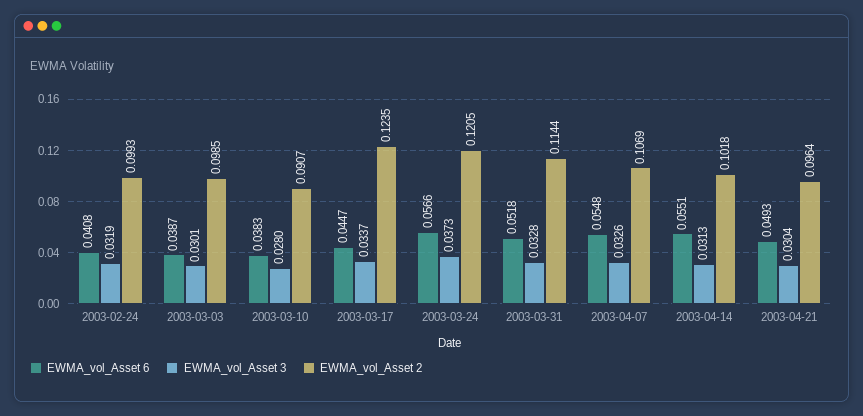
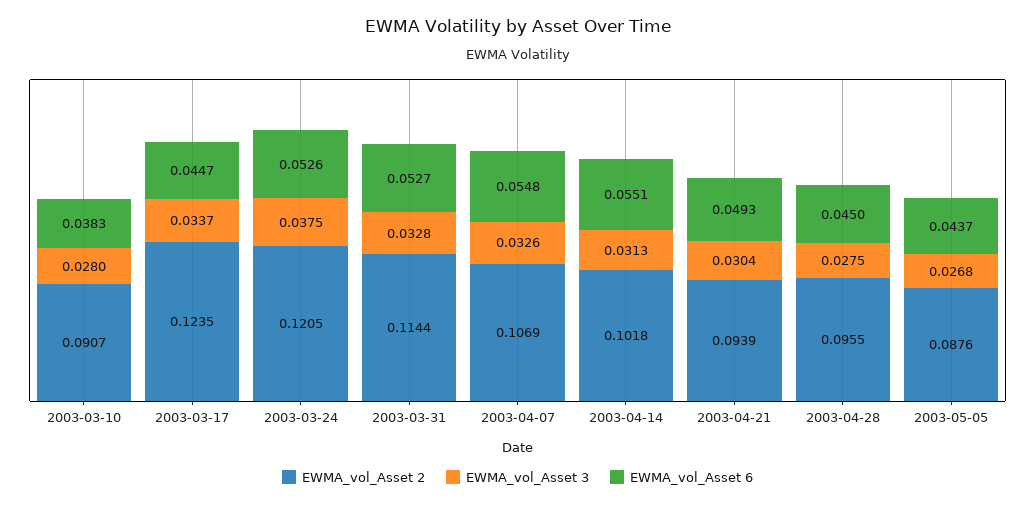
EWMA_vol_Asset 6, 2003-02-24: 0.0408 -> none
EWMA_vol_Asset 3, 2003-02-24: 0.0319 -> none
EWMA_vol_Asset 2, 2003-02-24: 0.0993 -> none
EWMA_vol_Asset 6, 2003-03-03: 0.0387 -> none
EWMA_vol_Asset 3, 2003-03-03: 0.0301 -> none
EWMA_vol_Asset 2, 2003-03-03: 0.0985 -> none
EWMA_vol_Asset 6, 2003-03-24: 0.0566 -> 0.0526
EWMA_vol_Asset 3, 2003-03-24: 0.0373 -> 0.0375
EWMA_vol_Asset 6, 2003-03-31: 0.0518 -> 0.0527
EWMA_vol_Asset 2, 2003-04-21: 0.0964 -> 0.0939
EWMA_vol_Asset 2, 2003-04-28: none -> 0.0955
EWMA_vol_Asset 3, 2003-04-28: none -> 0.0275
EWMA_vol_Asset 6, 2003-04-28: none -> 0.045
EWMA_vol_Asset 2, 2003-05-05: none -> 0.0876
EWMA_vol_Asset 3, 2003-05-05: none -> 0.0268
EWMA_vol_Asset 6, 2003-05-05: none -> 0.0437

